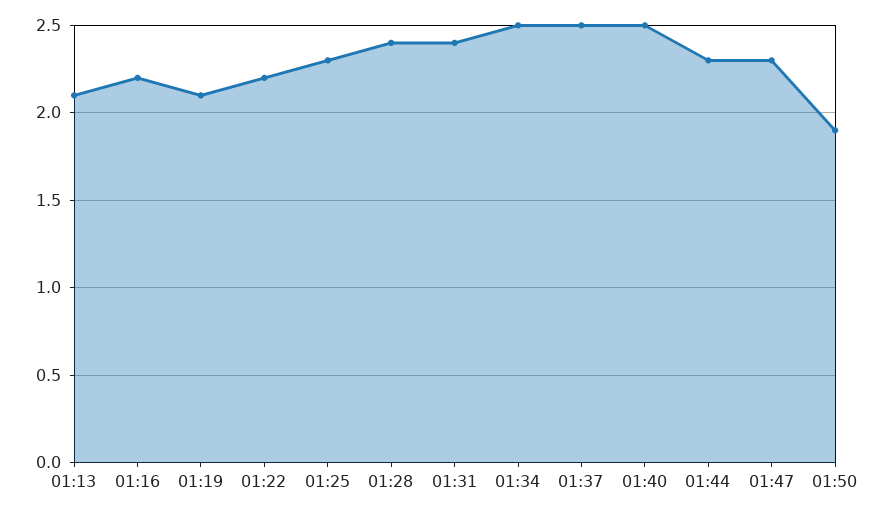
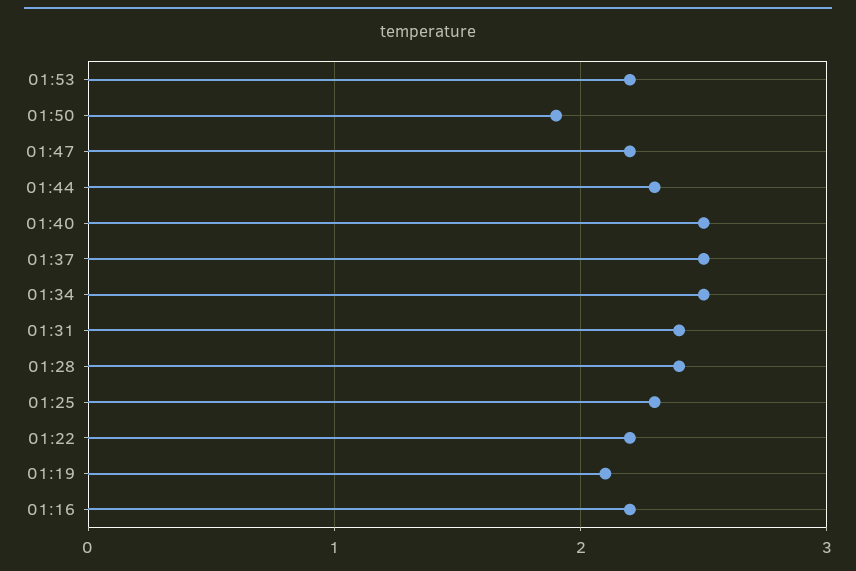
01:13: 2.1 -> none
01:47: 2.3 -> 2.2
01:53: none -> 2.2

